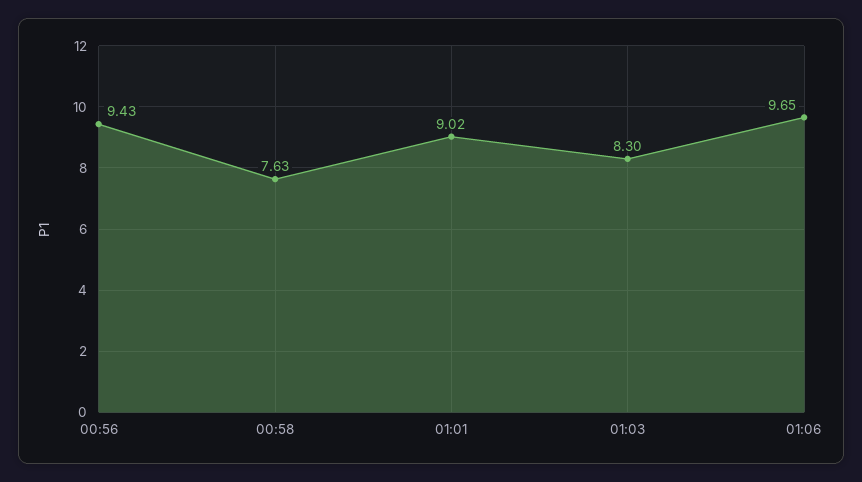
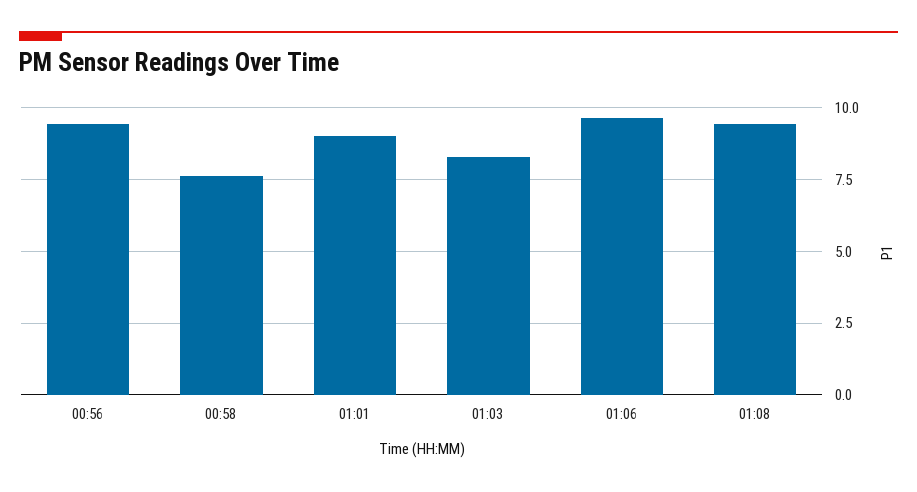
01:08: none -> 9.5

